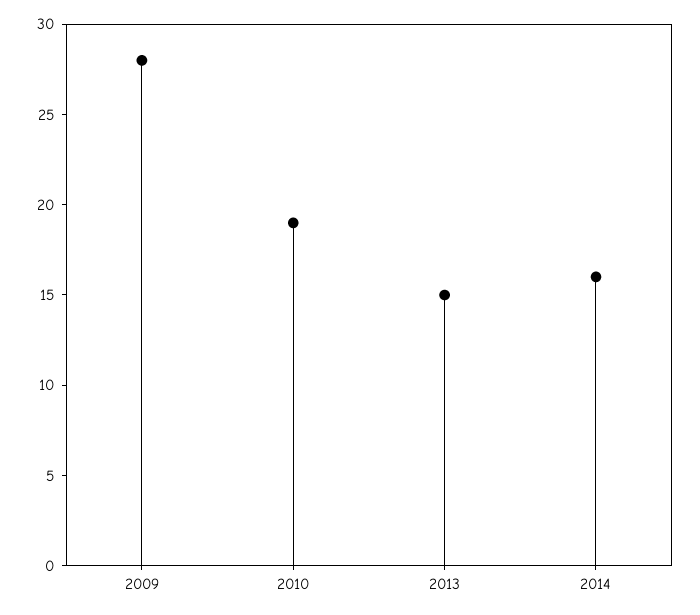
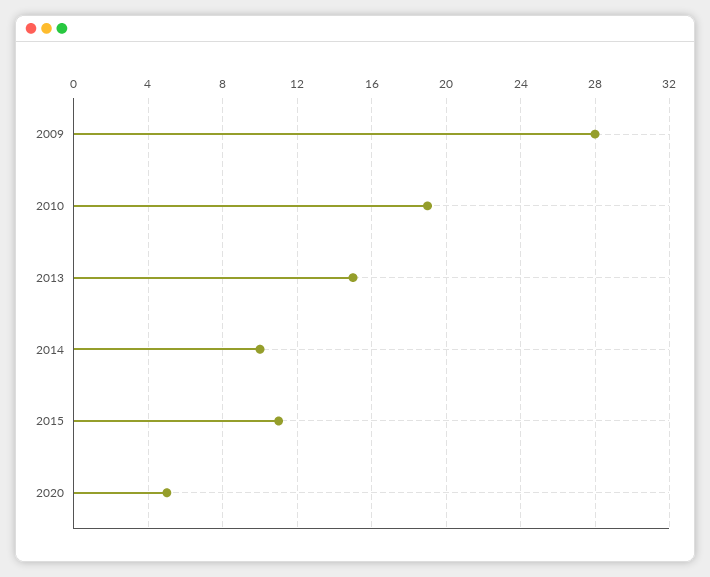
2014: 16 -> 10
2015: none -> 11
2020: none -> 5

